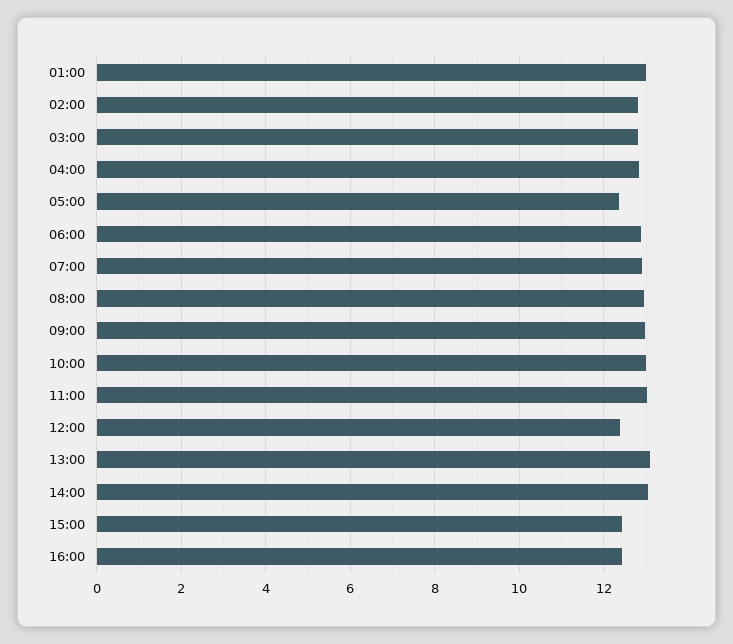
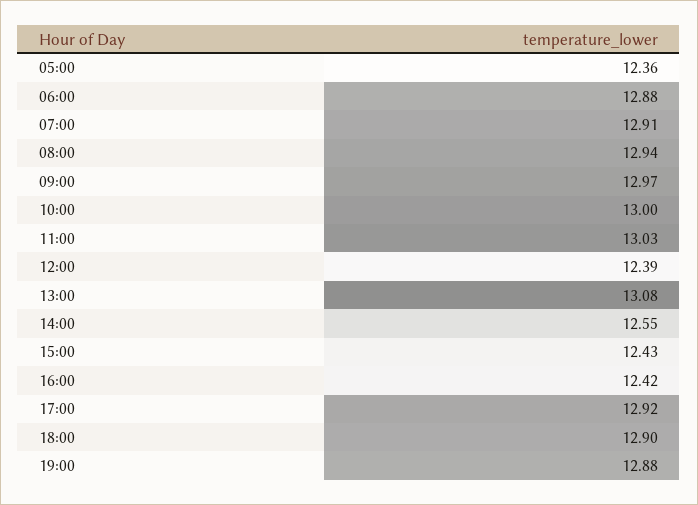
01:00: 13 -> none
02:00: 12.8 -> none
03:00: 12.8 -> none
04:00: 12.8 -> none
14:00: 13 -> 12.55
17:00: none -> 12.92
18:00: none -> 12.9
19:00: none -> 12.88

